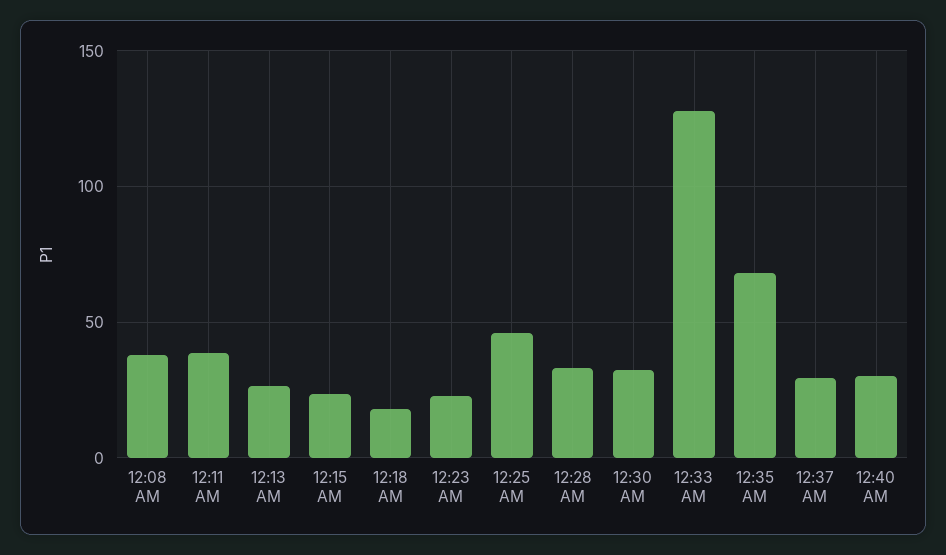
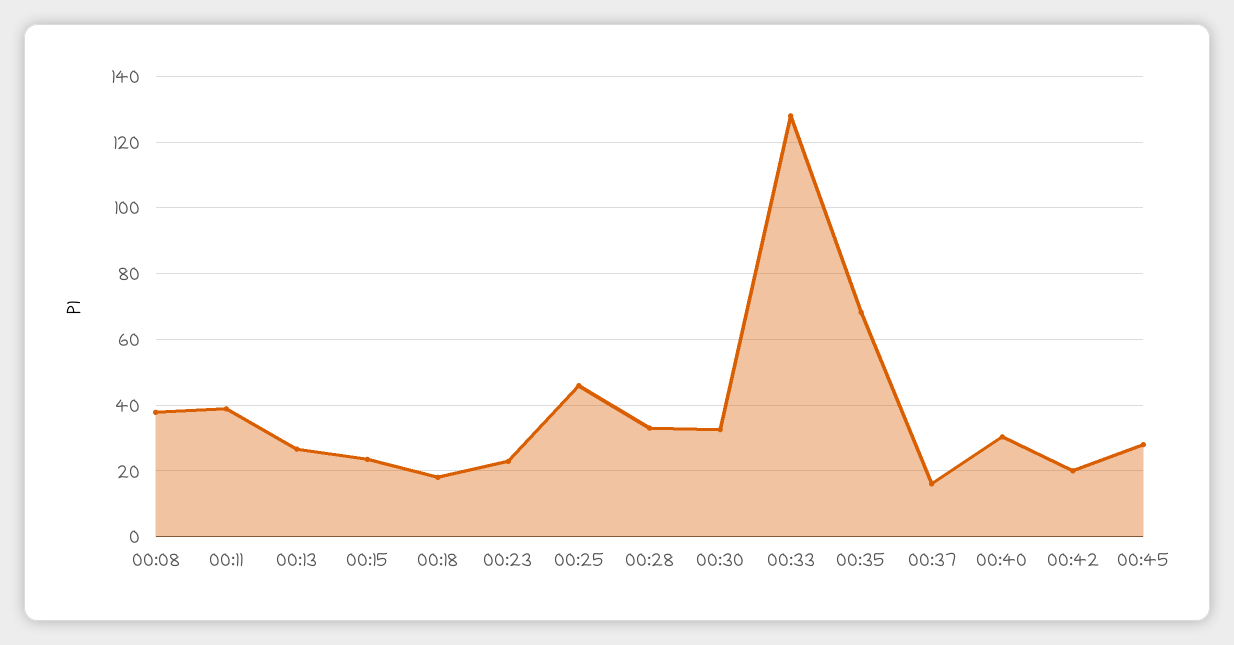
12:37 AM: 30 -> 16
00:42: none -> 20
00:45: none -> 28

